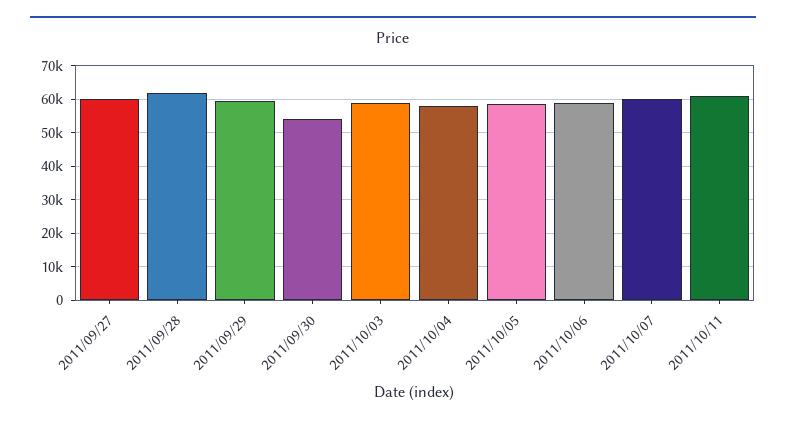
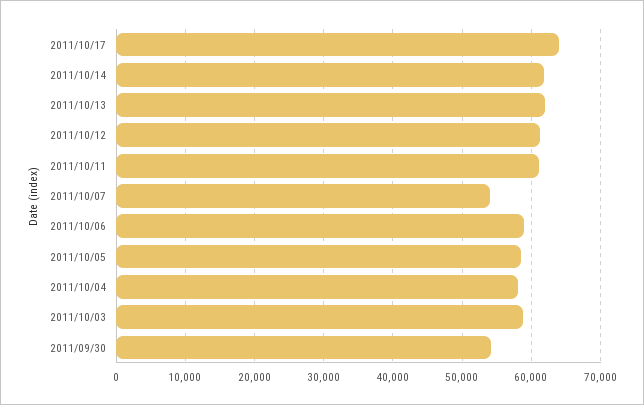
2011/09/27: 60000 -> none
2011/09/28: 62000 -> none
2011/09/29: 60000 -> none
2011/10/07: 60000 -> 54000
2011/10/17: none -> 64000
2011/10/14: none -> 62000
2011/10/13: none -> 62000
2011/10/12: none -> 61000

